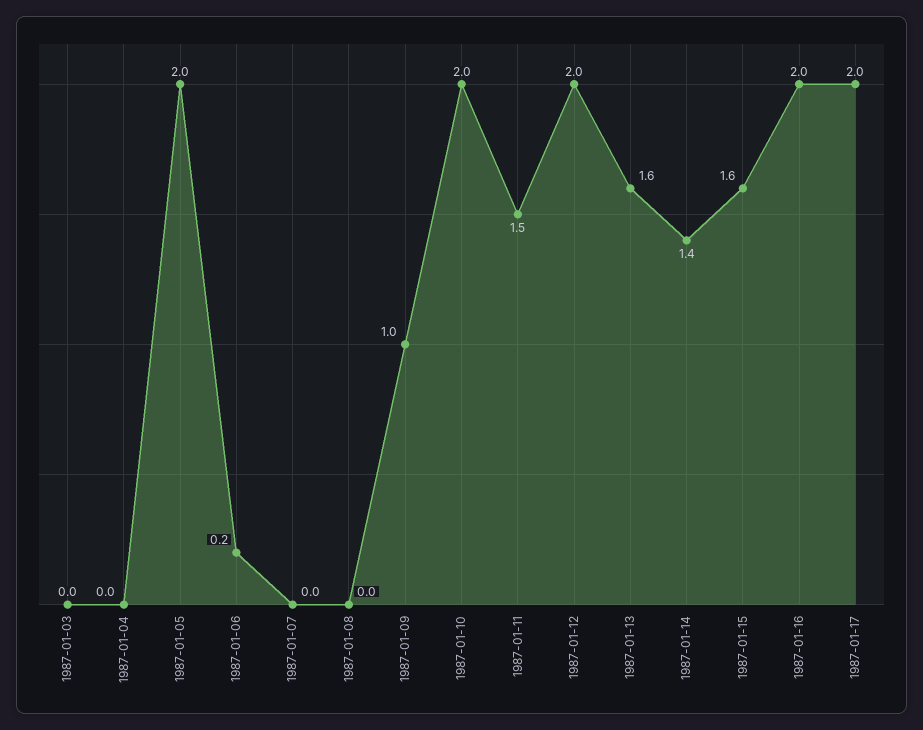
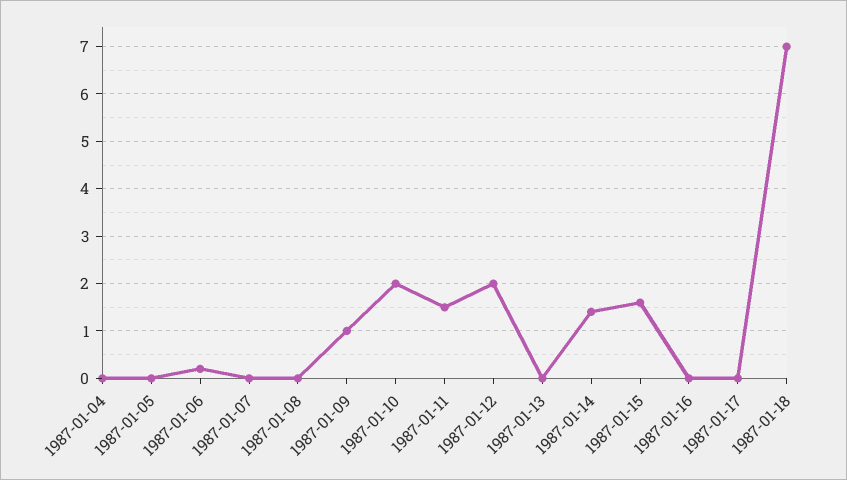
1987-01-03: 0 -> none
1987-01-05: 2 -> 0
1987-01-13: 1.6 -> 0
1987-01-16: 2 -> 0
1987-01-17: 2 -> 0
1987-01-18: none -> 7

